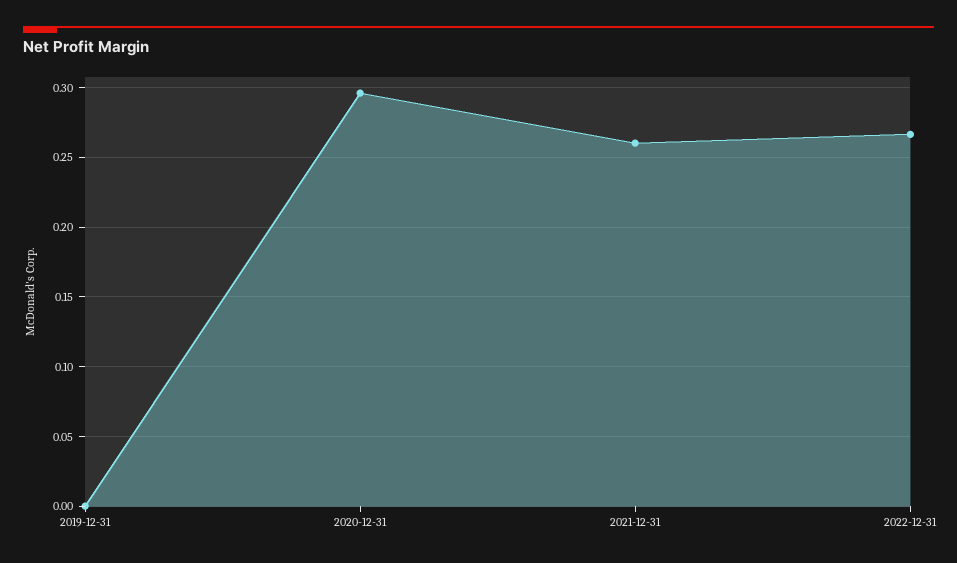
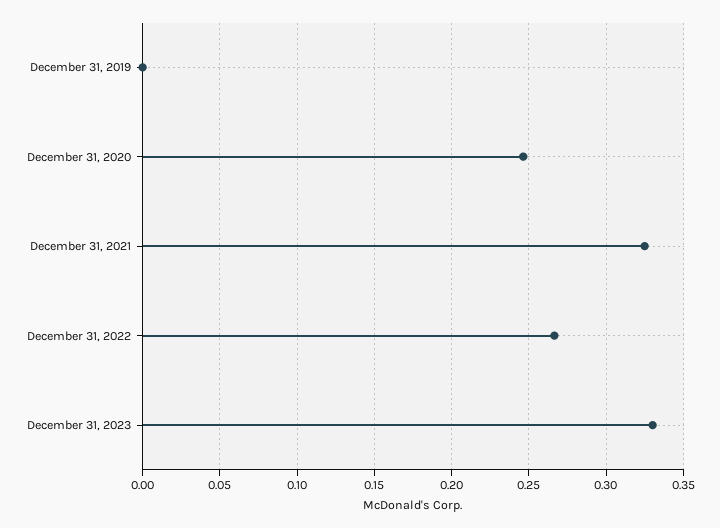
2020-12-31: 0.295 -> 0.245
2021-12-31: 0.26 -> 0.325
December 31, 2023: none -> 0.33

